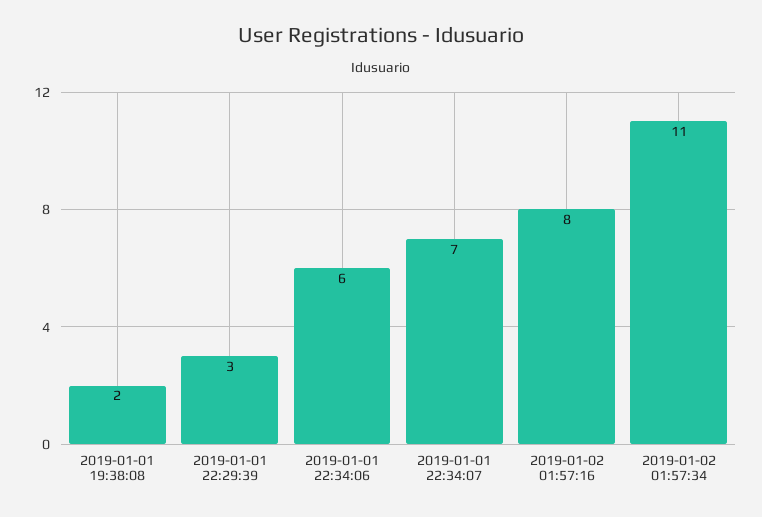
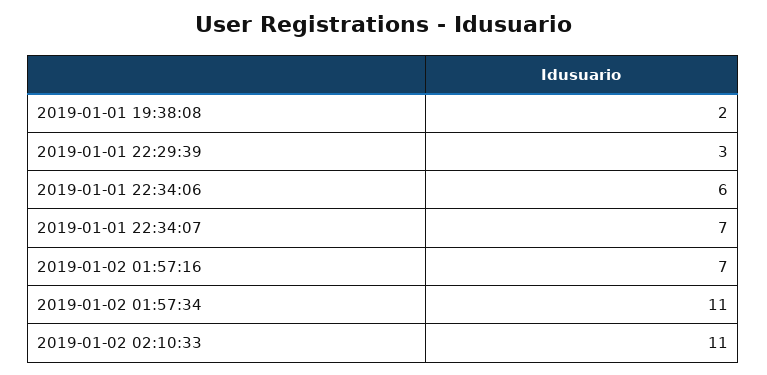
2019-01-02 01:57:16: 8 -> 7
2019-01-02 02:10:33: none -> 11

